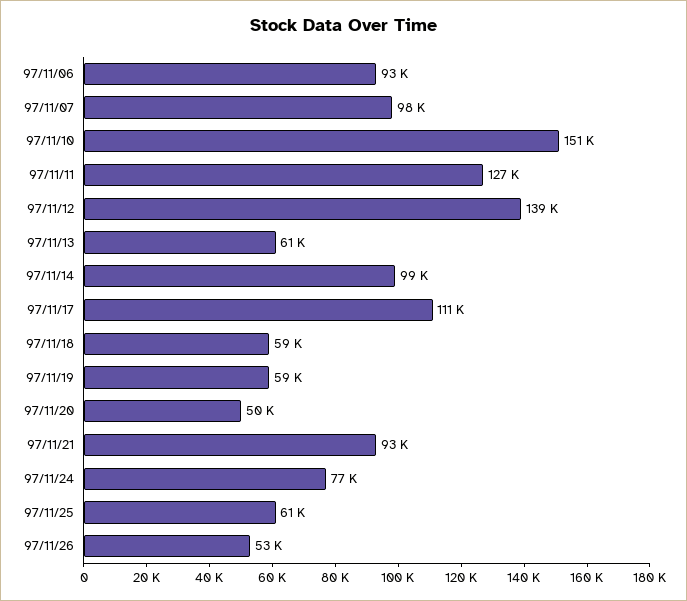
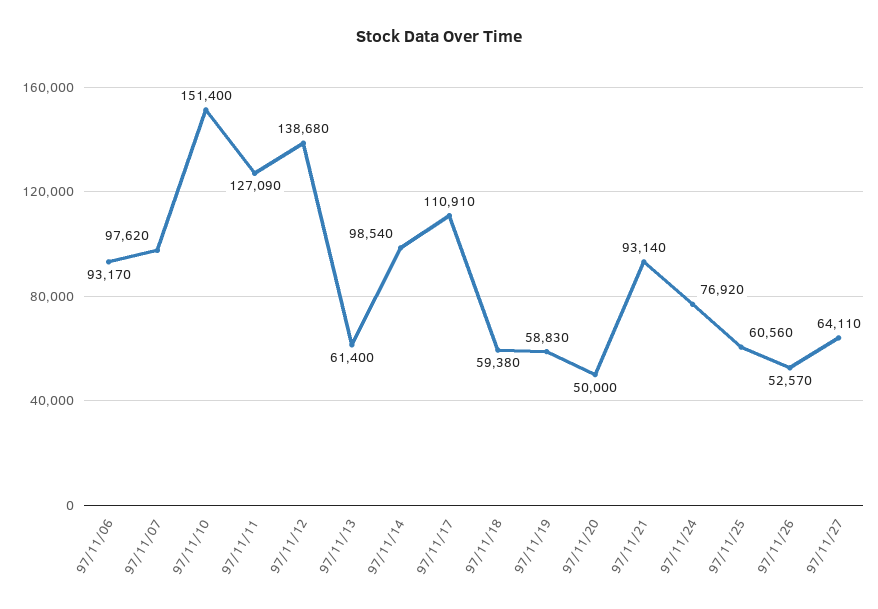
97/11/27: none -> 64110

